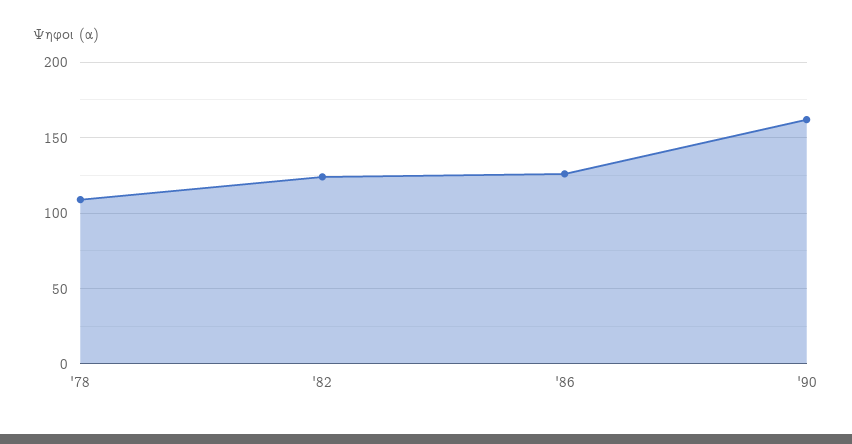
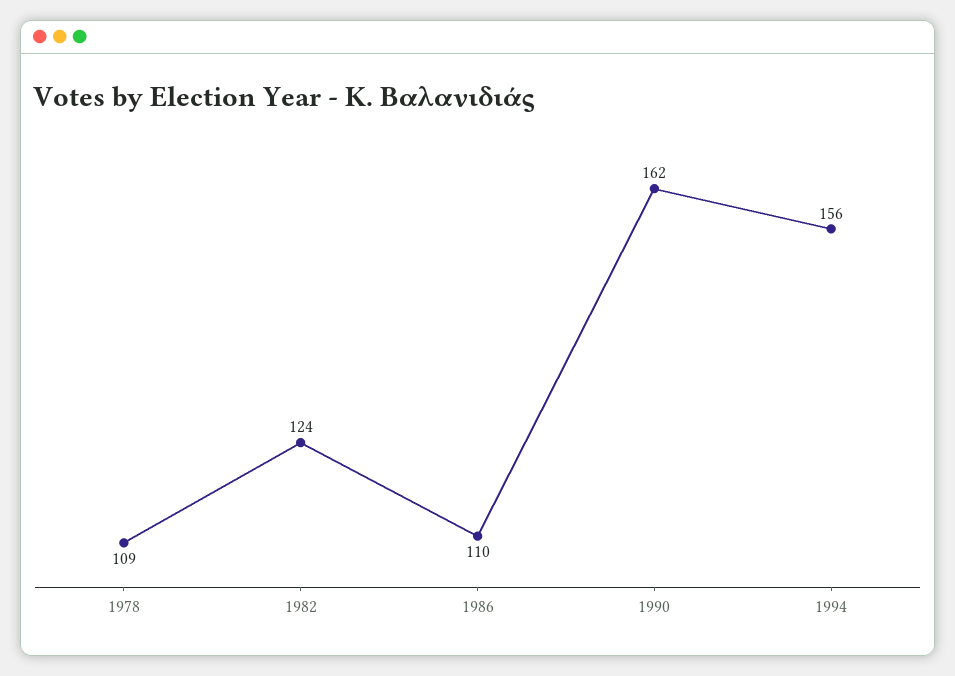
'86: 125 -> 110
1994: none -> 156

